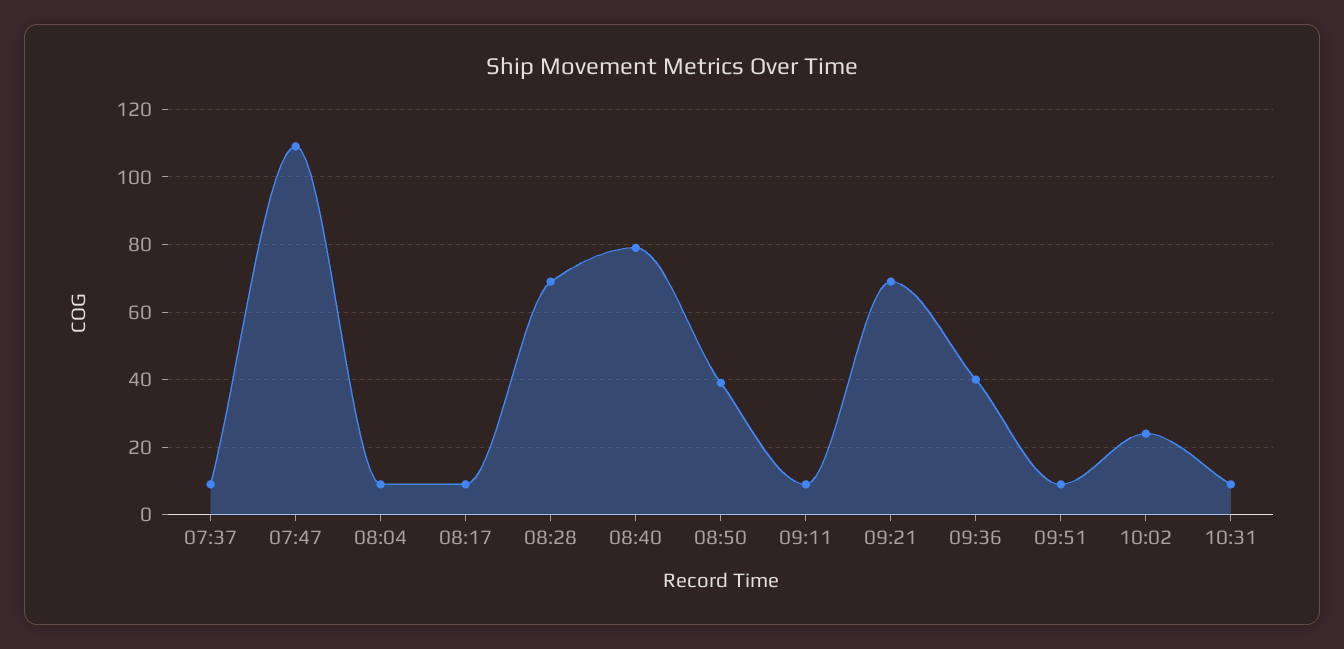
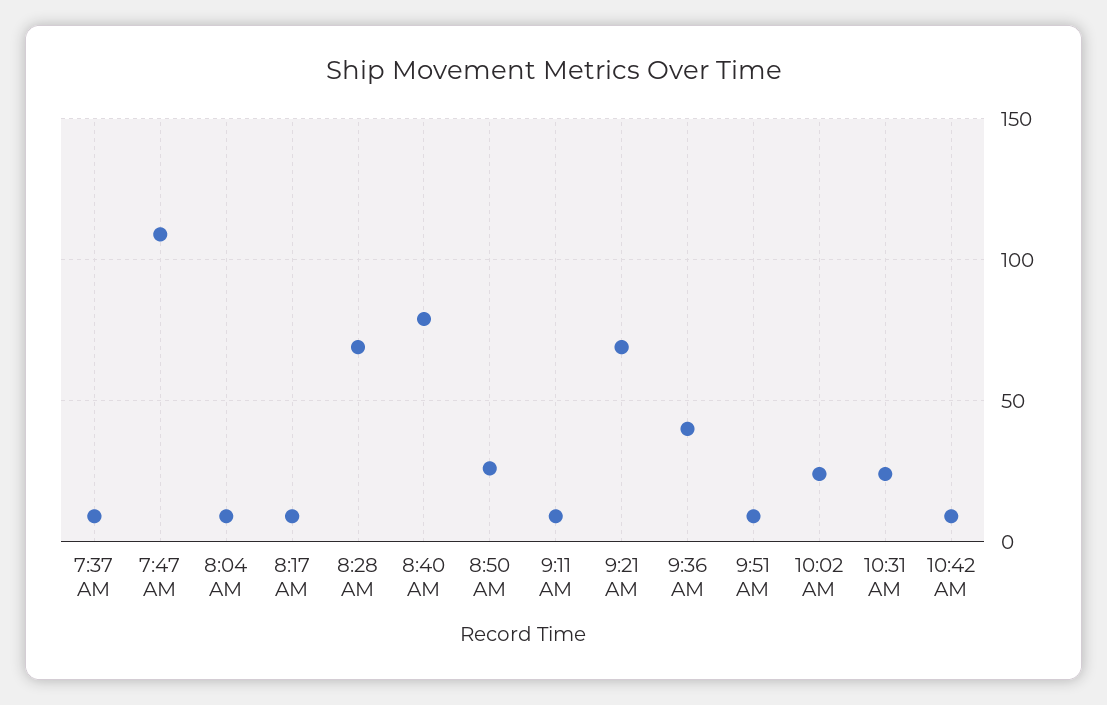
08:50: 40 -> 25
10:31: 10 -> 25
10:42 AM: none -> 10

